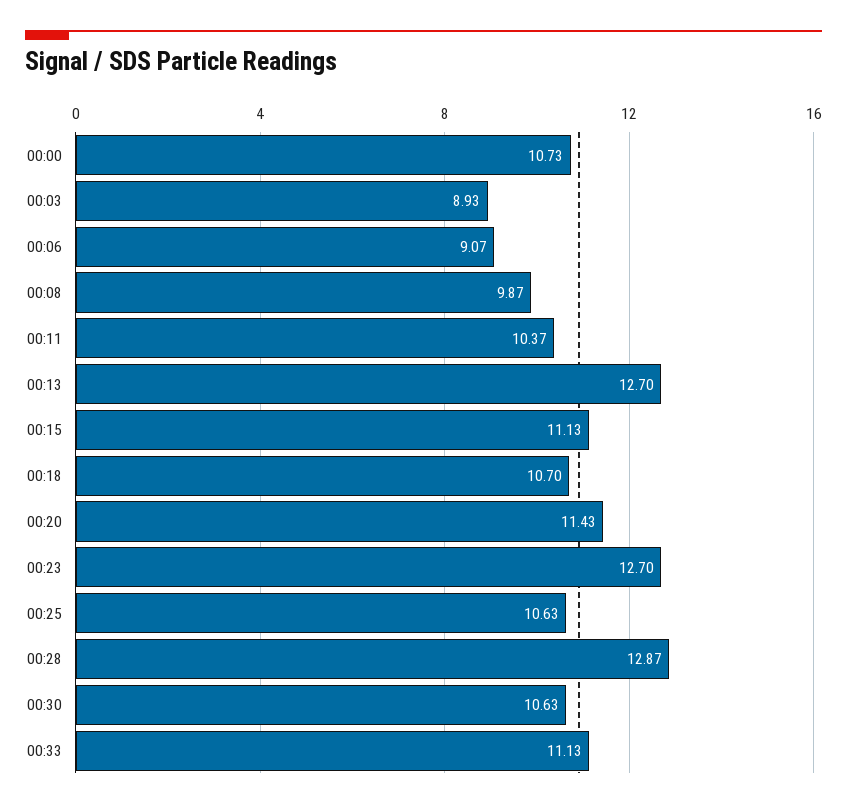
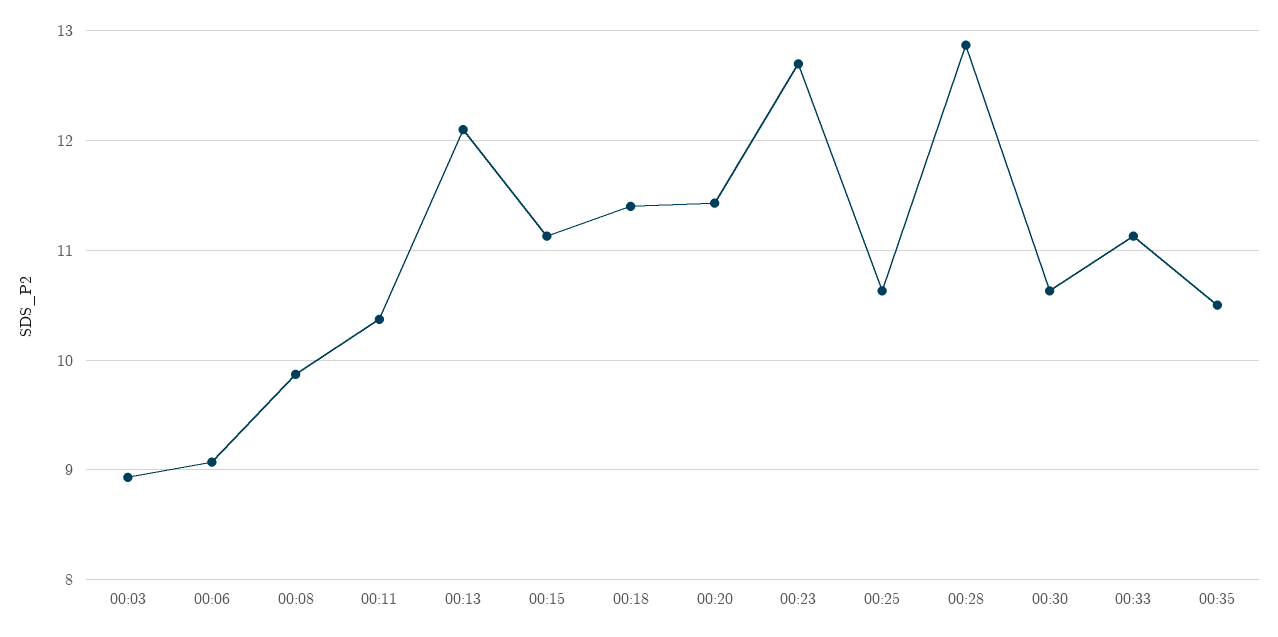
00:00: 10.73 -> none
00:13: 12.7 -> 12.1
00:18: 10.7 -> 11.4
00:35: none -> 10.5

